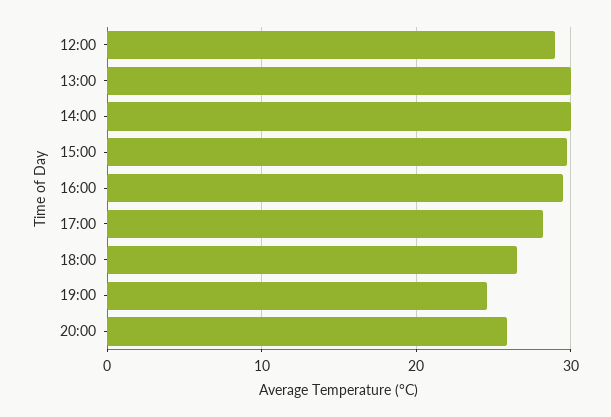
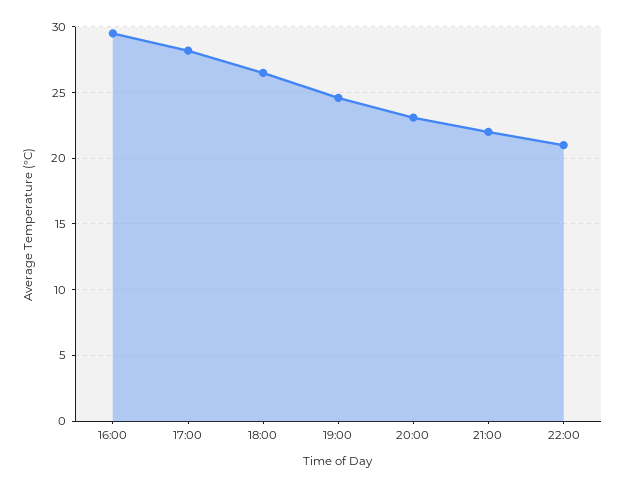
12:00: 29 -> none
13:00: 30 -> none
14:00: 30 -> none
15:00: 30 -> none
20:00: 26 -> 23
21:00: none -> 22
22:00: none -> 21

